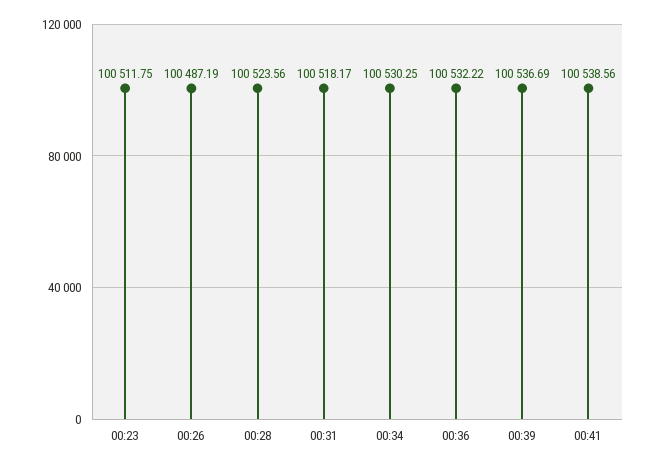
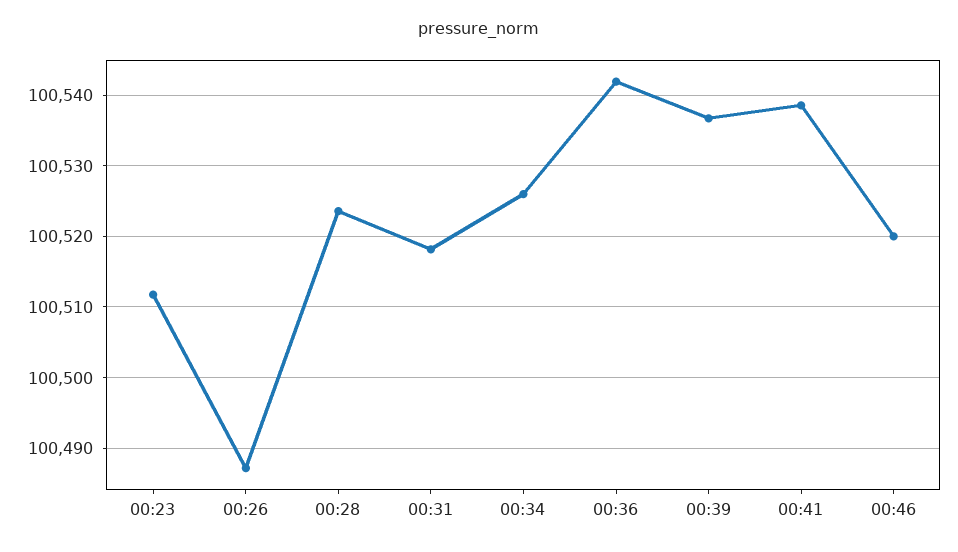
00:34: 100530.25 -> 100526
00:36: 100532.22 -> 100542
00:46: none -> 100520

